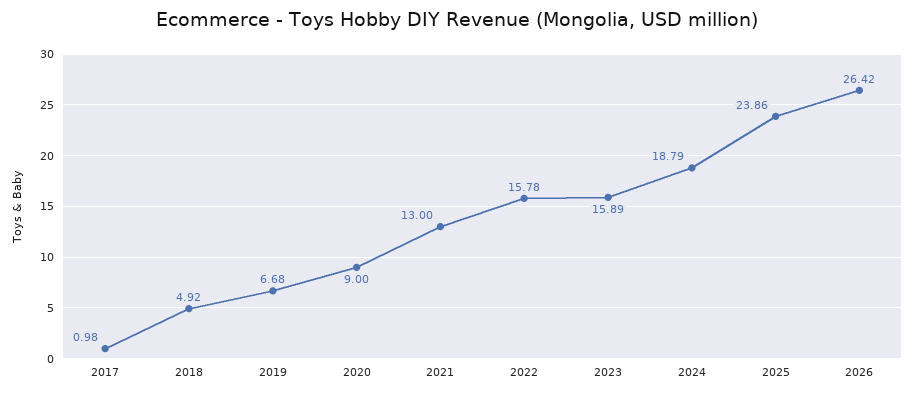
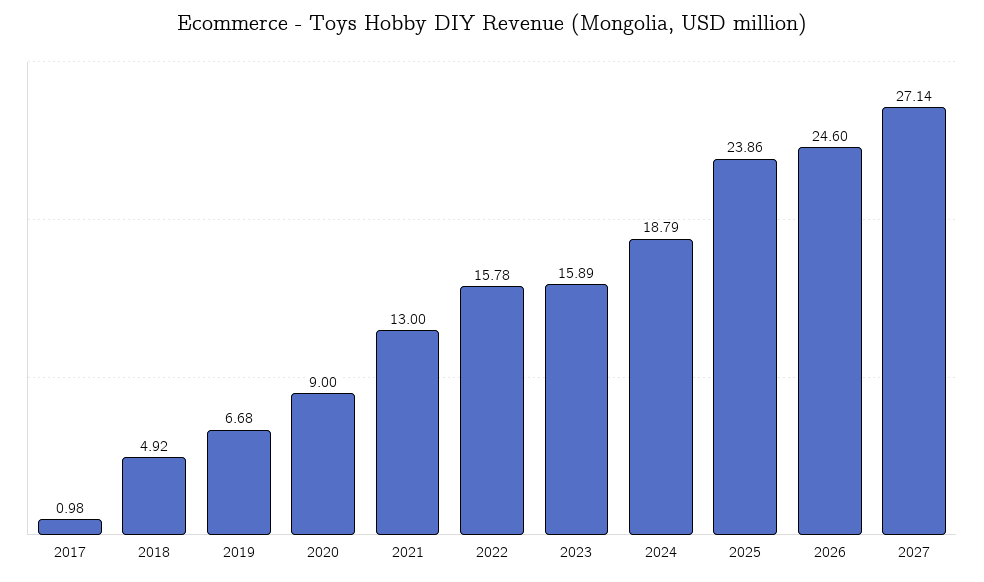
2026: 26.42 -> 24.6
2027: none -> 27.14

